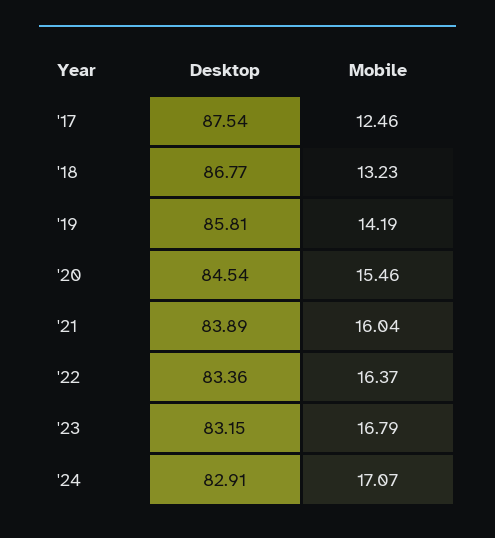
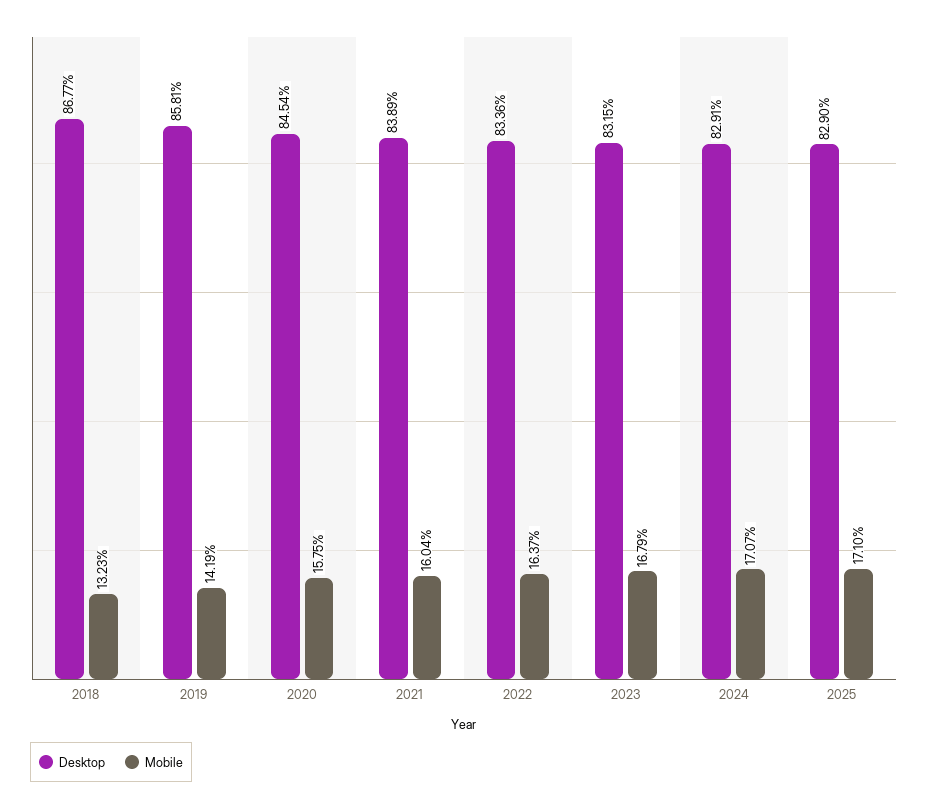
Desktop, '17: 87.54 -> none
Mobile, '17: 12.46 -> none
Mobile, '20: 15.46 -> 15.75
Desktop, 2025: none -> 82.9
Mobile, 2025: none -> 17.1

